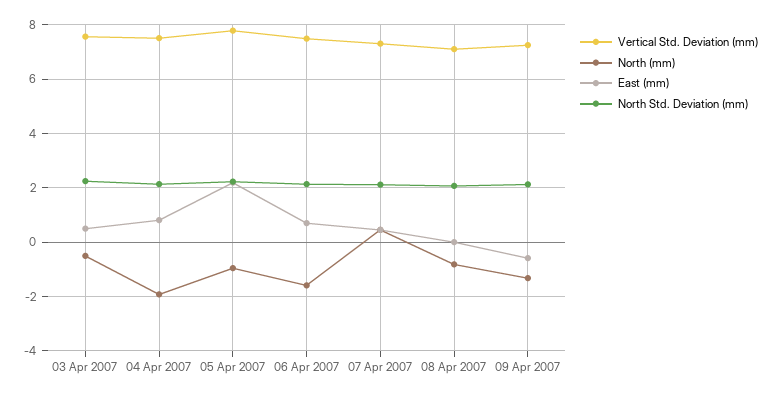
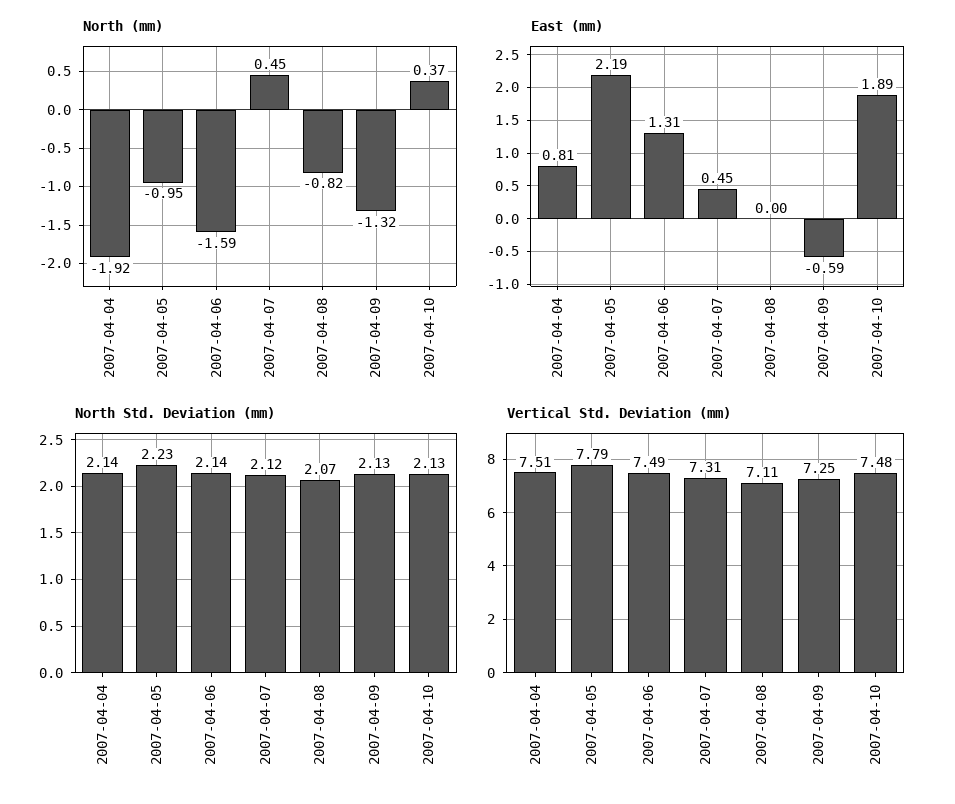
Vertical Std. Deviation (mm), 03 Apr 2007: 7.5 -> none
North (mm), 03 Apr 2007: -0.5 -> none
East (mm), 03 Apr 2007: 0.5 -> none
North Std. Deviation (mm), 03 Apr 2007: 2.25 -> none
East (mm), 06 Apr 2007: 0.75 -> 1.31
North (mm), 2007-04-10: none -> 0.37
East (mm), 2007-04-10: none -> 1.89
North Std. Deviation (mm), 2007-04-10: none -> 2.13
Vertical Std. Deviation (mm), 2007-04-10: none -> 7.48

